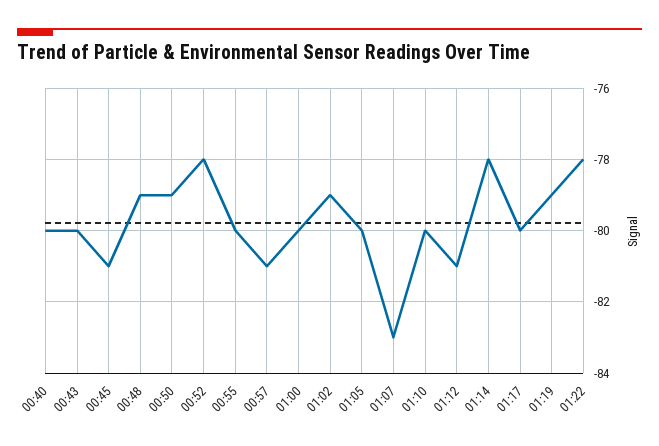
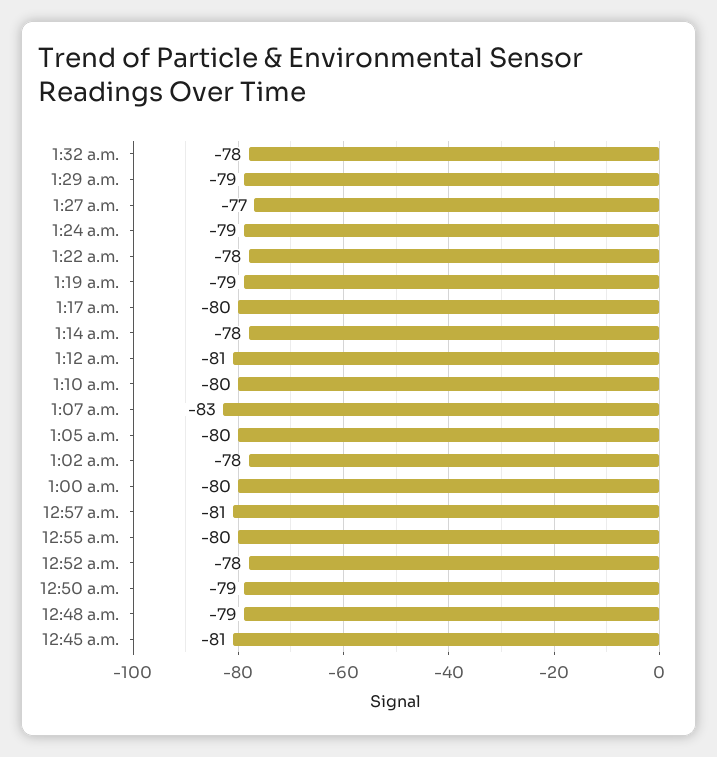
00:40: -80 -> none
00:43: -80 -> none
01:02: -79 -> -78
1:32 a.m.: none -> -78
1:29 a.m.: none -> -79
1:27 a.m.: none -> -77
1:24 a.m.: none -> -79

